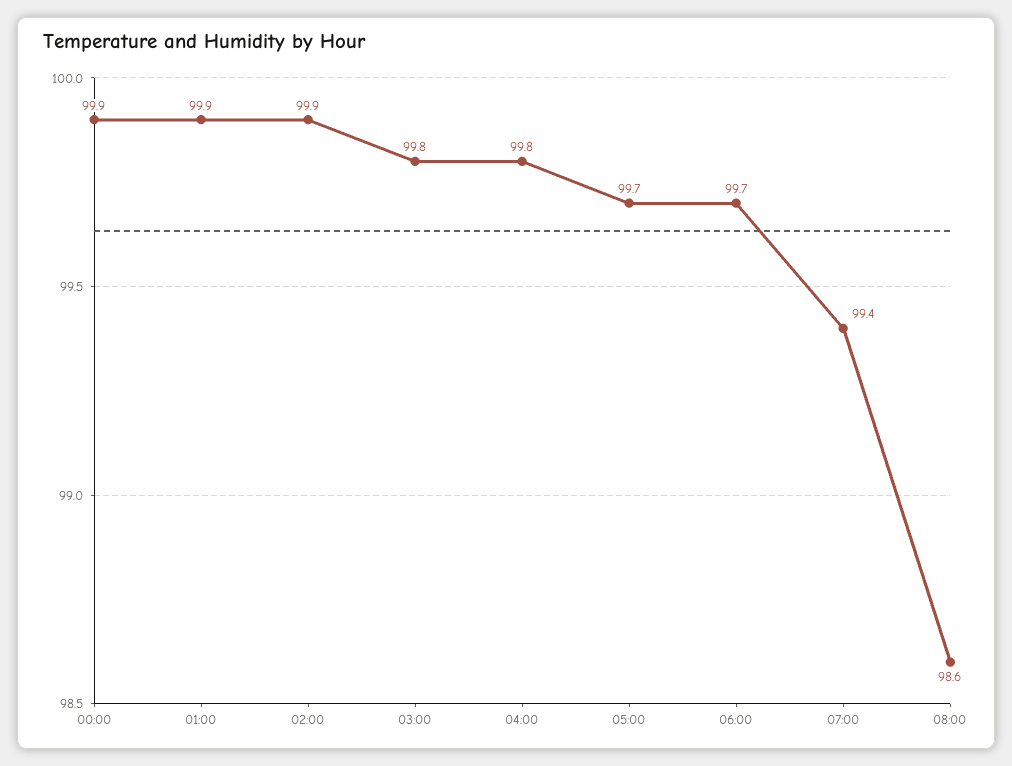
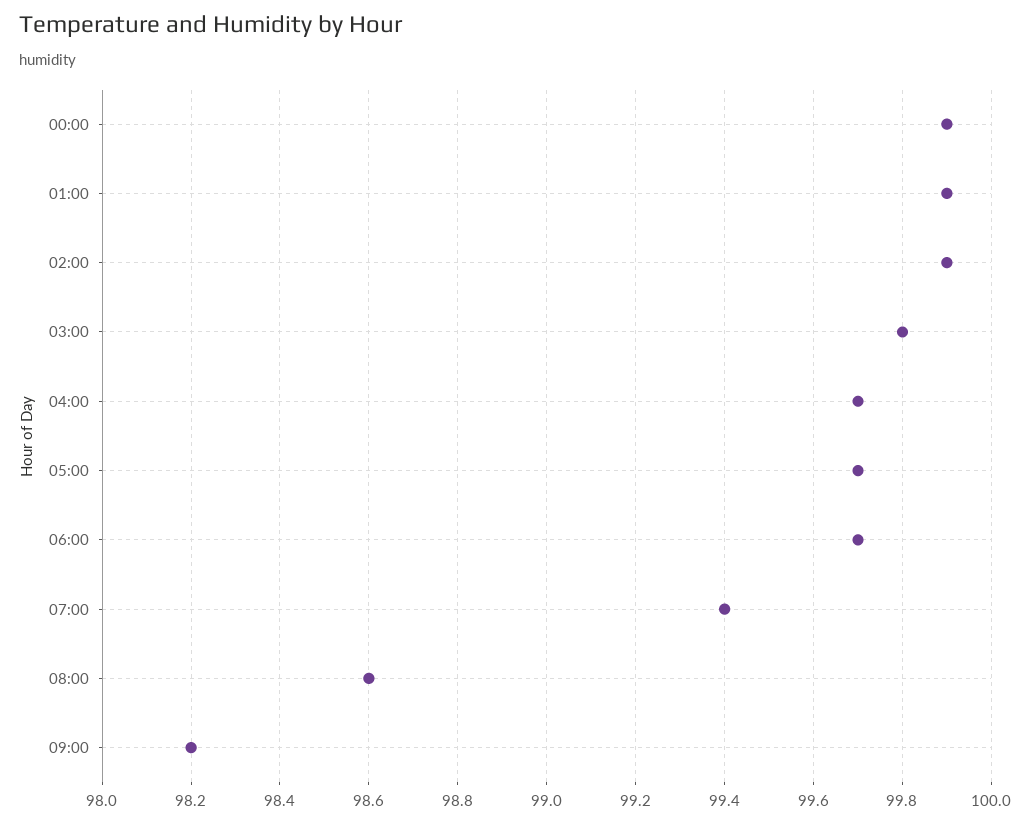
04:00: 99.8 -> 99.7
09:00: none -> 98.2

